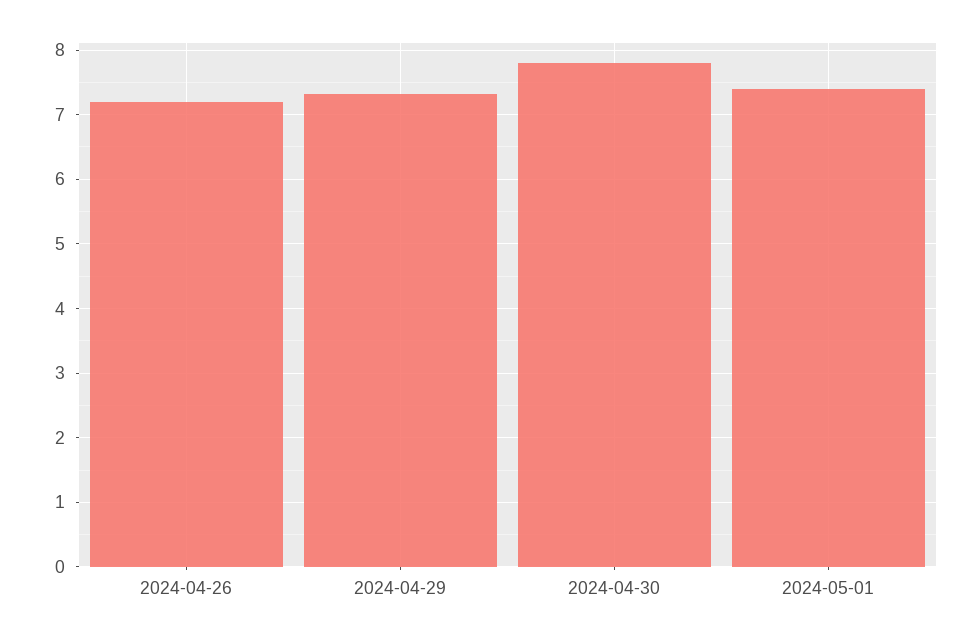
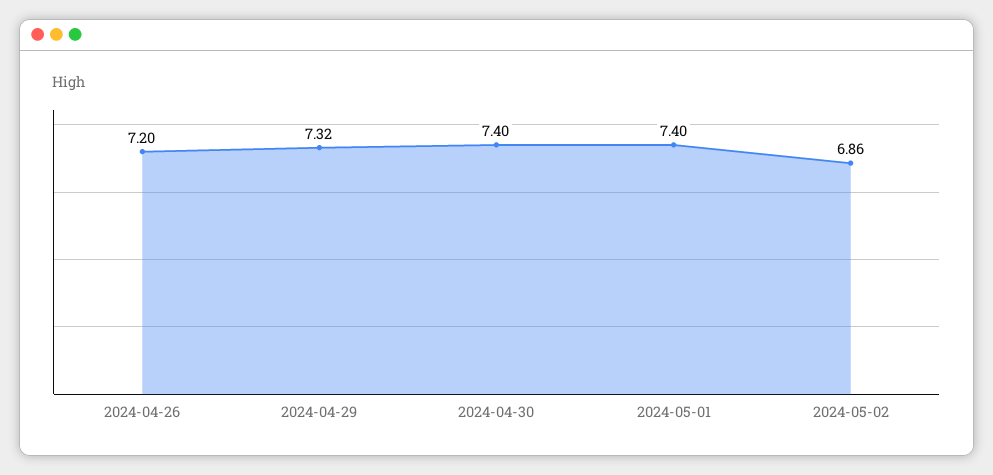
2024-04-30: 7.8 -> 7.4
2024-05-02: none -> 6.86

